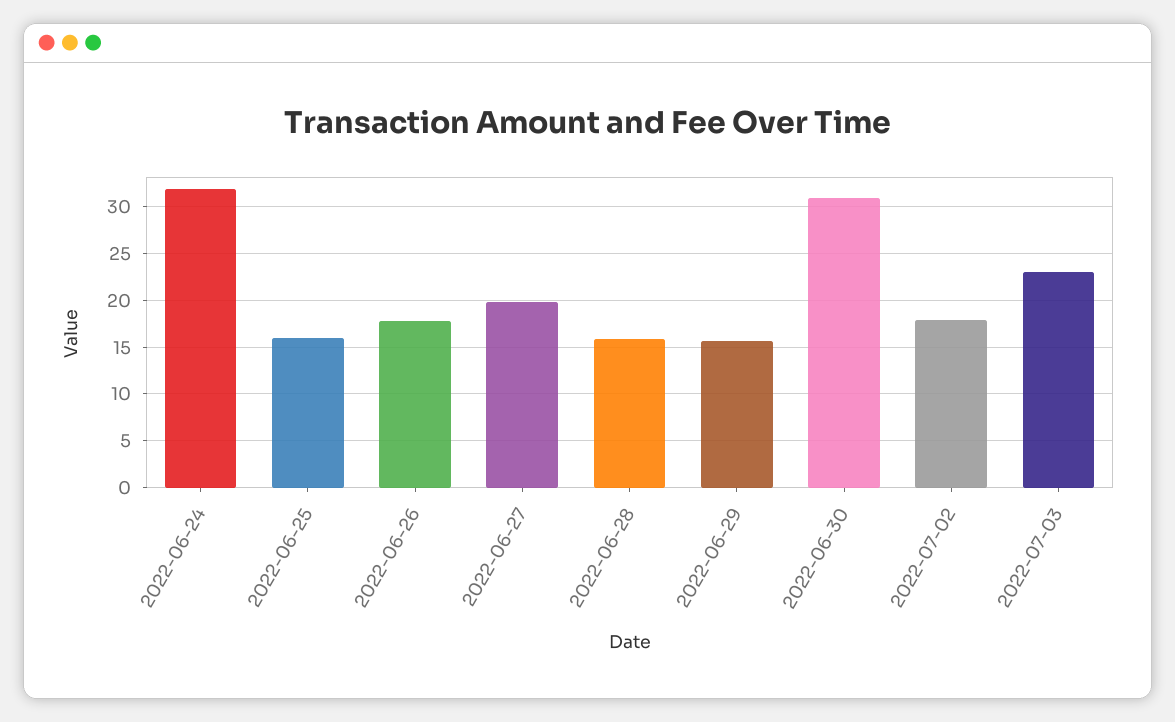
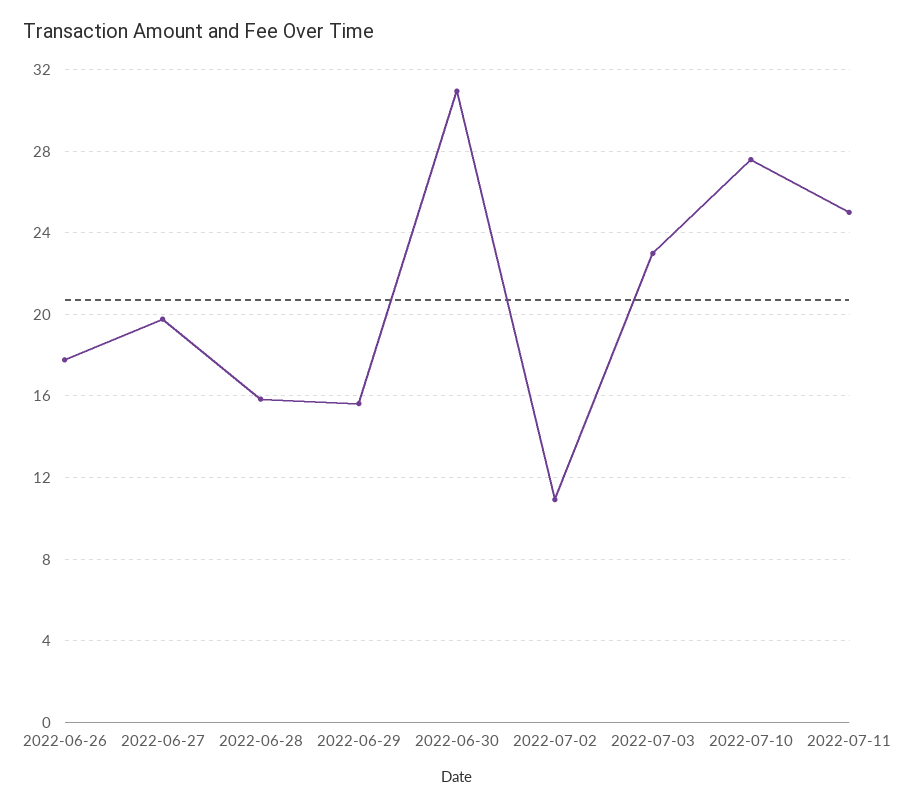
2022-06-24: 32 -> none
2022-06-25: 16 -> none
2022-07-02: 18 -> 11
2022-07-10: none -> 27.5
2022-07-11: none -> 25

